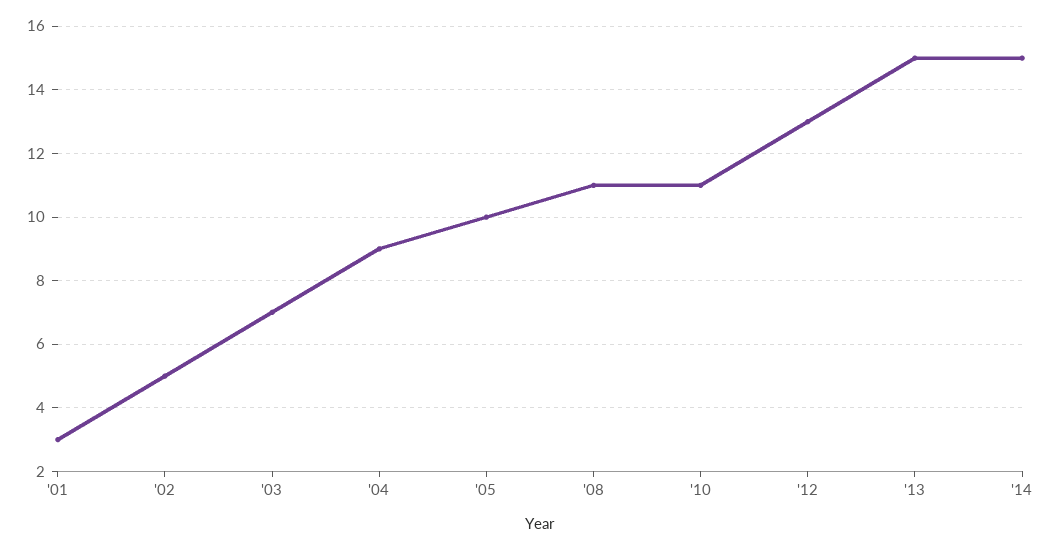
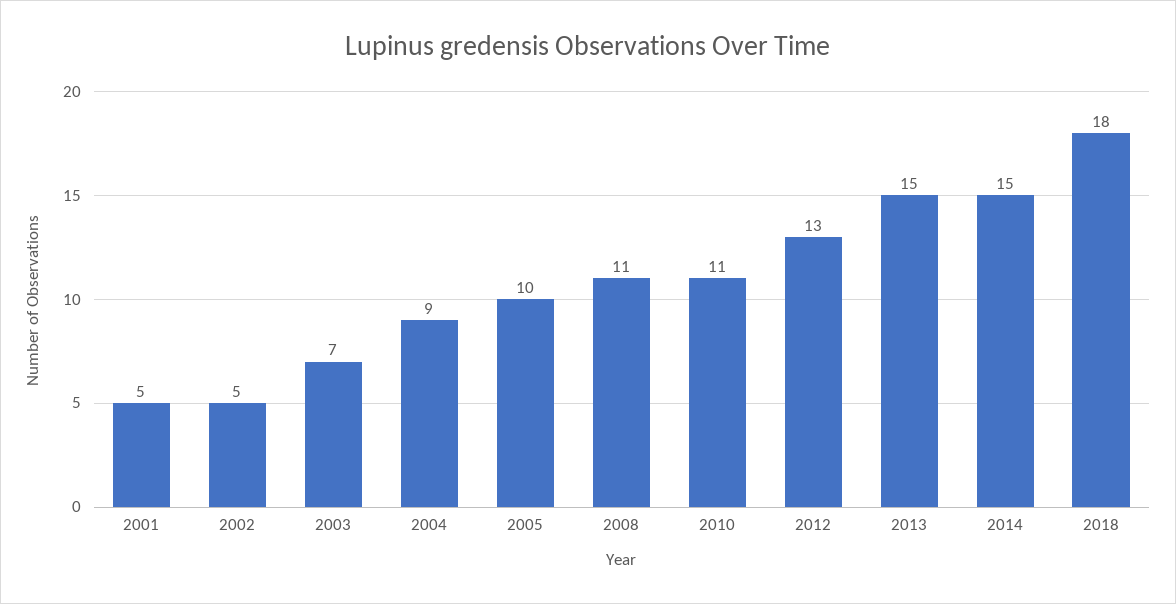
'01: 3 -> 5
2018: none -> 18

